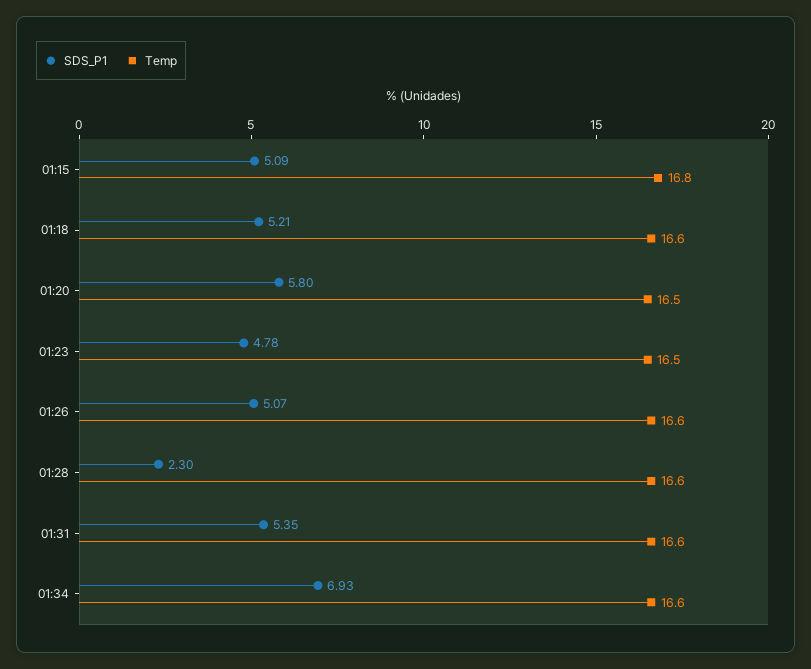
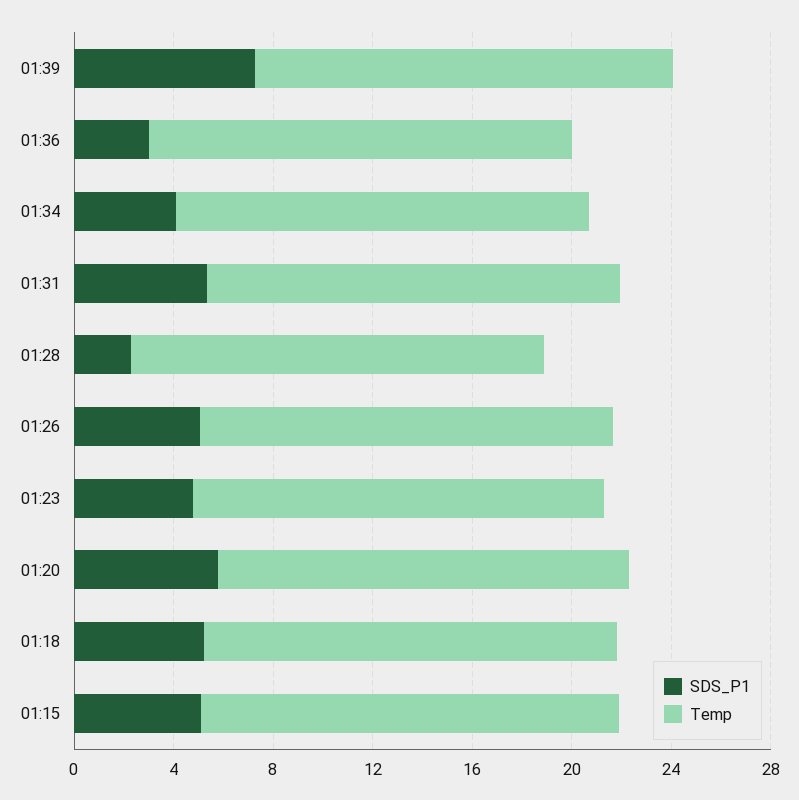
SDS_P1, 01:34: 6.93 -> 4
SDS_P1, 01:39: none -> 7
Temp, 01:39: none -> 17
SDS_P1, 01:36: none -> 3
Temp, 01:36: none -> 17

